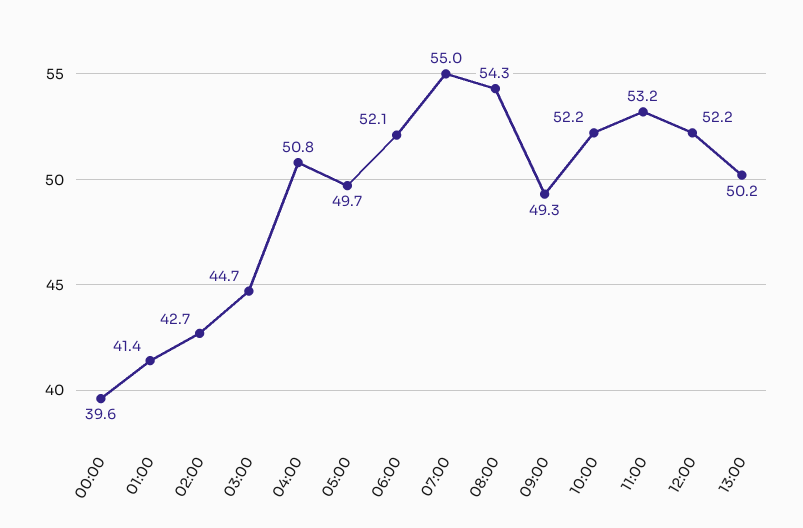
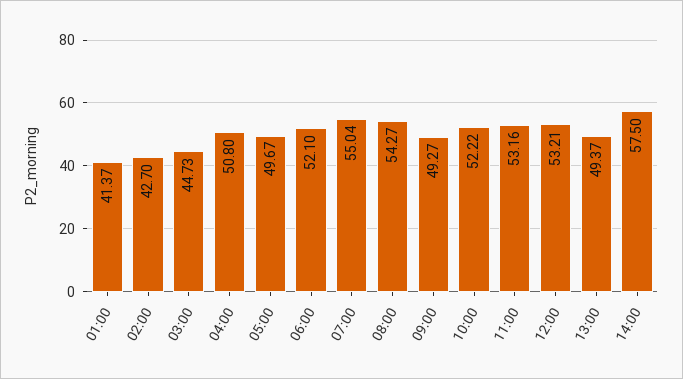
00:00: 39.6 -> none
12:00: 52.2 -> 53.21
13:00: 50.2 -> 49.37
14:00: none -> 57.5

